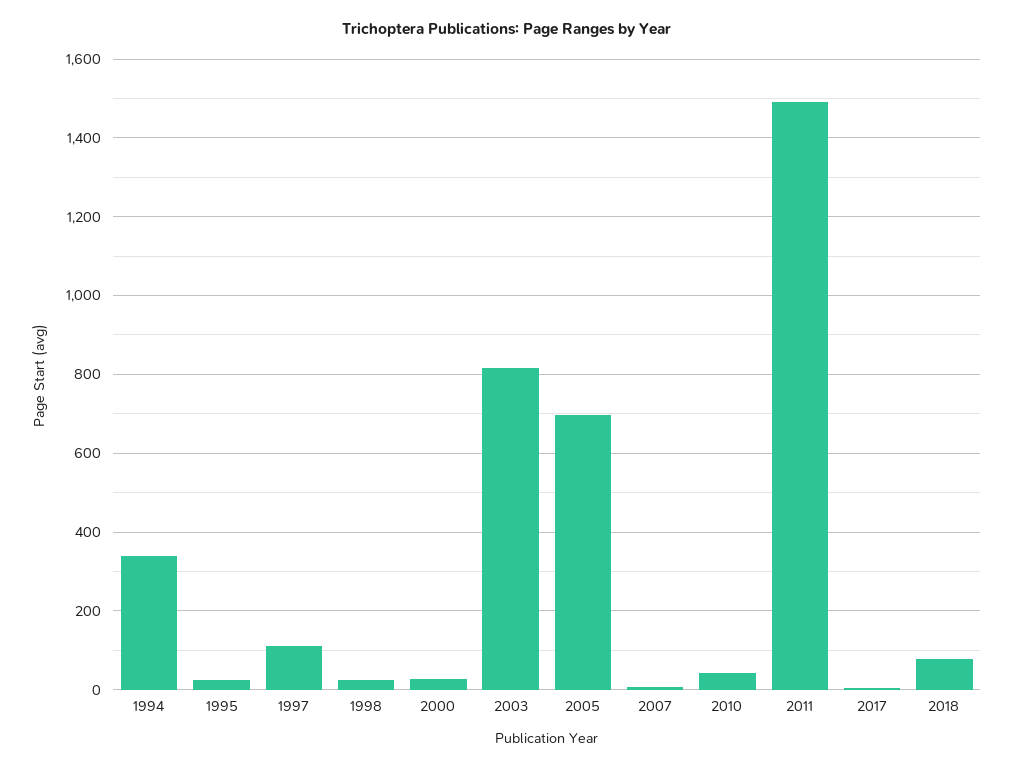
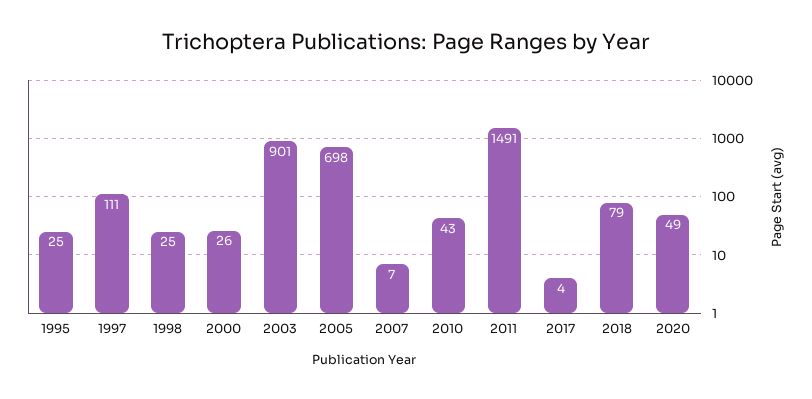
1994: 340 -> none
2003: 820 -> 901
2020: none -> 49

